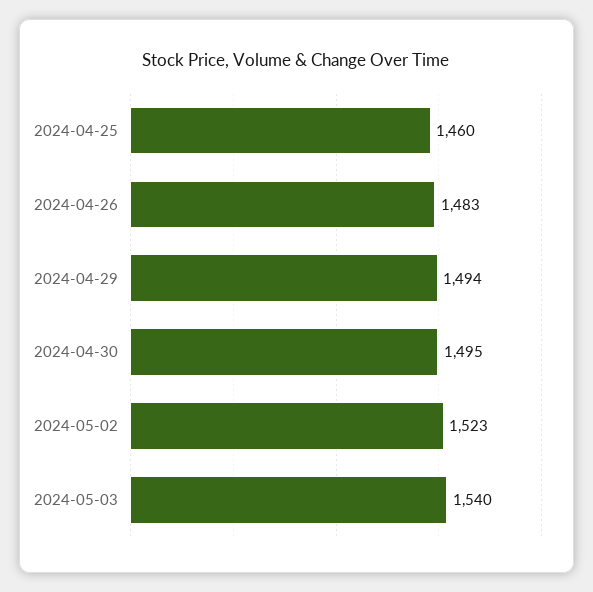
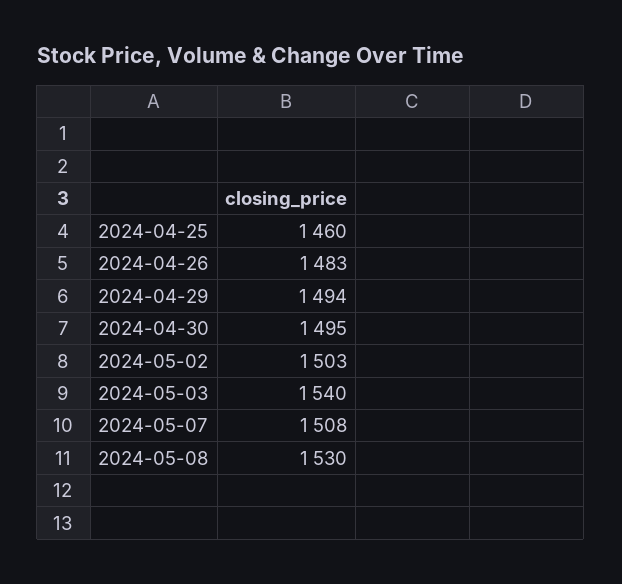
2024-05-02: 1523 -> 1503
2024-05-07: none -> 1508
2024-05-08: none -> 1530

